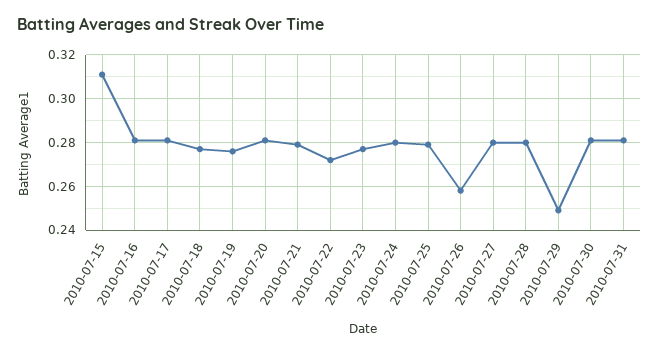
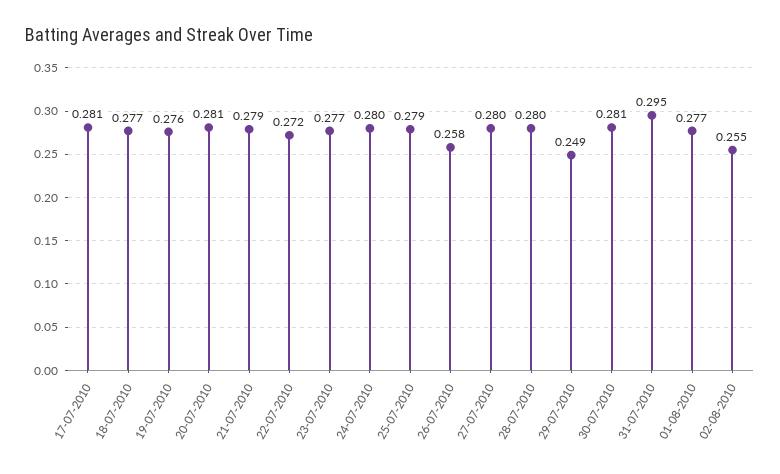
2010-07-15: 0.31 -> none
2010-07-16: 0.28 -> none
2010-07-31: 0.28 -> 0.295
01-08-2010: none -> 0.277
02-08-2010: none -> 0.255

